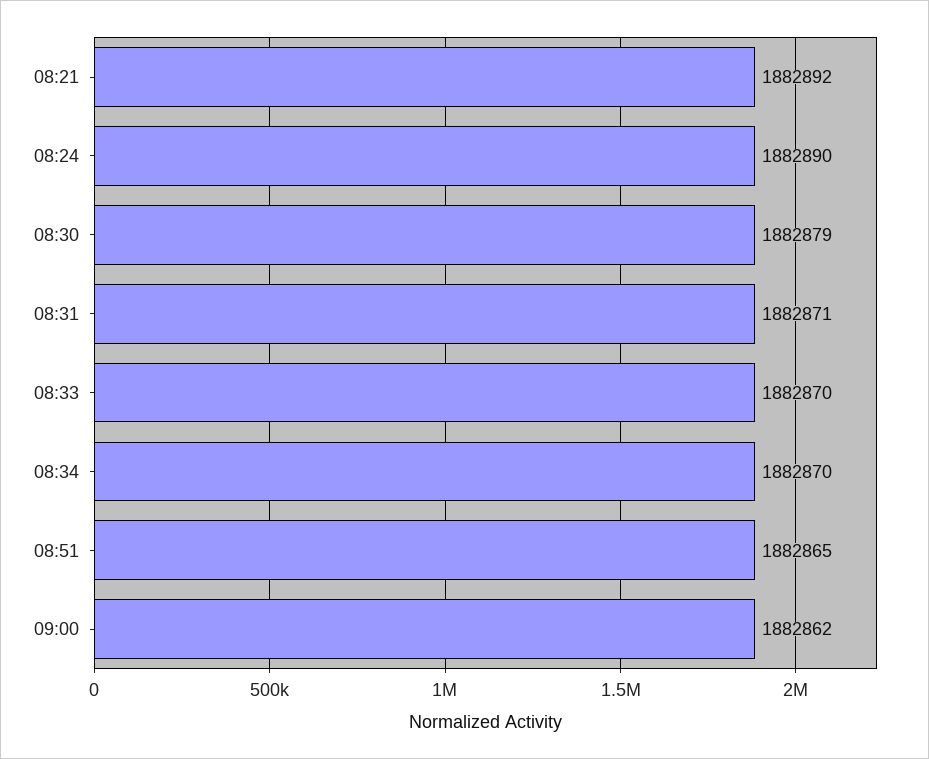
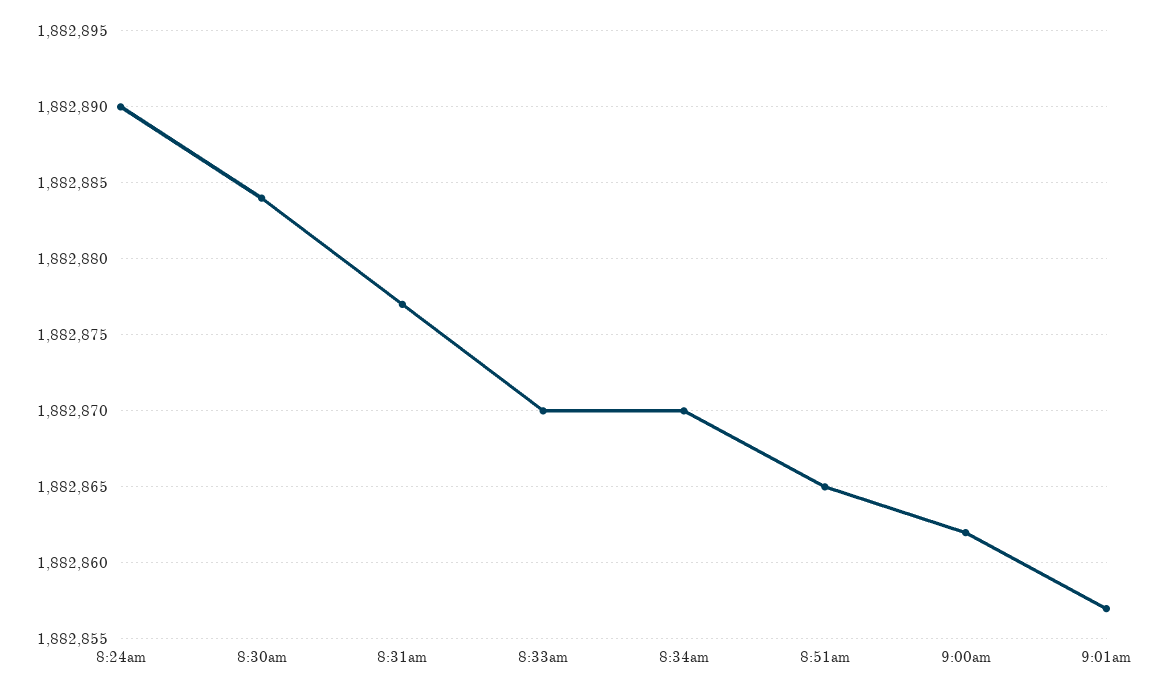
08:21: 1882892 -> none
08:30: 1882879 -> 1882884
08:31: 1882871 -> 1882877
9:01am: none -> 1882857

